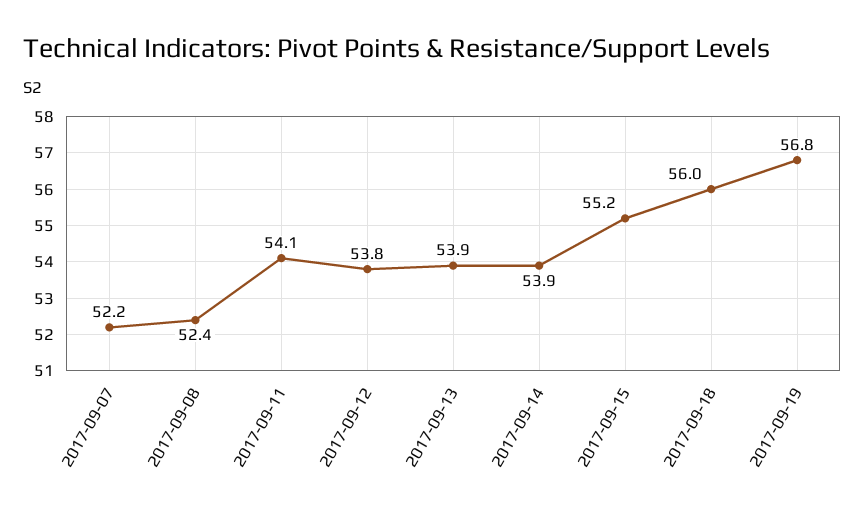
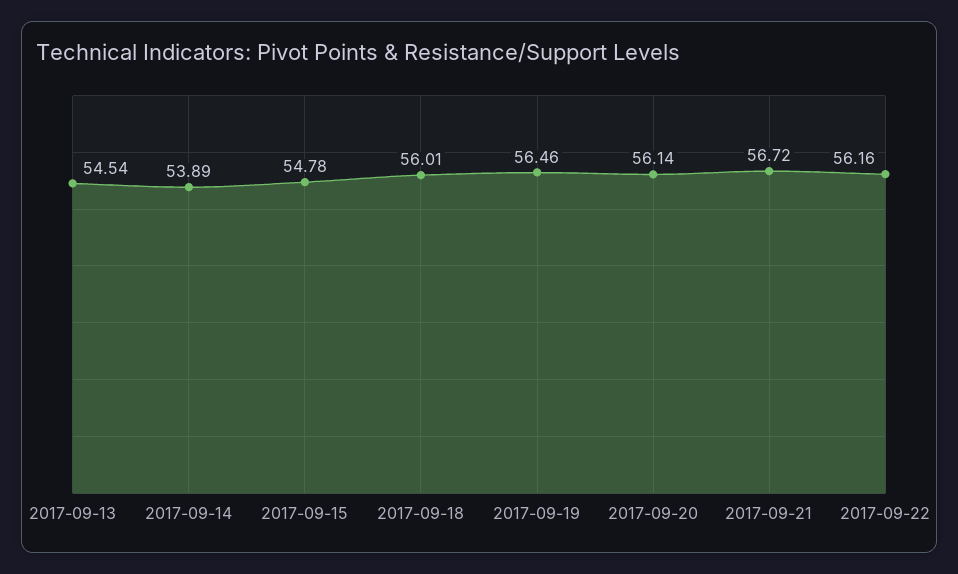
2017-09-07: 52.2 -> none
2017-09-08: 52.4 -> none
2017-09-11: 54.1 -> none
2017-09-12: 53.8 -> none
2017-09-13: 53.9 -> 54.54
2017-09-15: 55.2 -> 54.78
2017-09-19: 56.8 -> 56.46
2017-09-20: none -> 56.14
2017-09-21: none -> 56.72
2017-09-22: none -> 56.16

